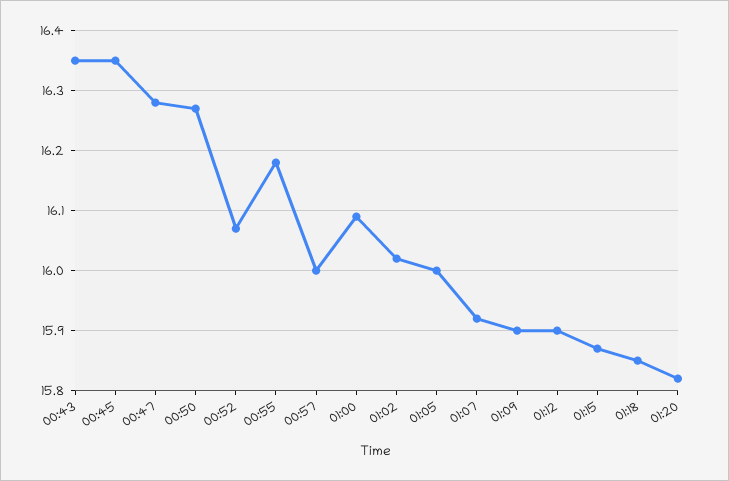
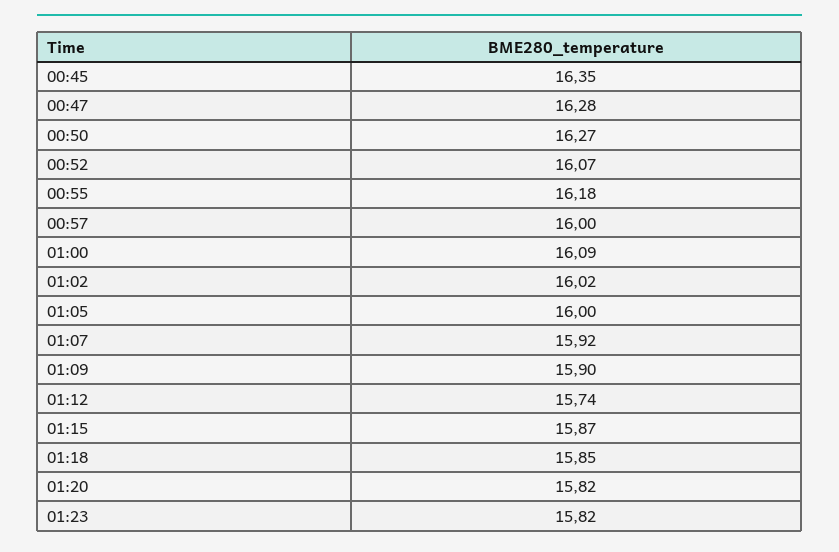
00:43: 16.35 -> none
01:12: 15.9 -> 15.74
01:23: none -> 15.82

